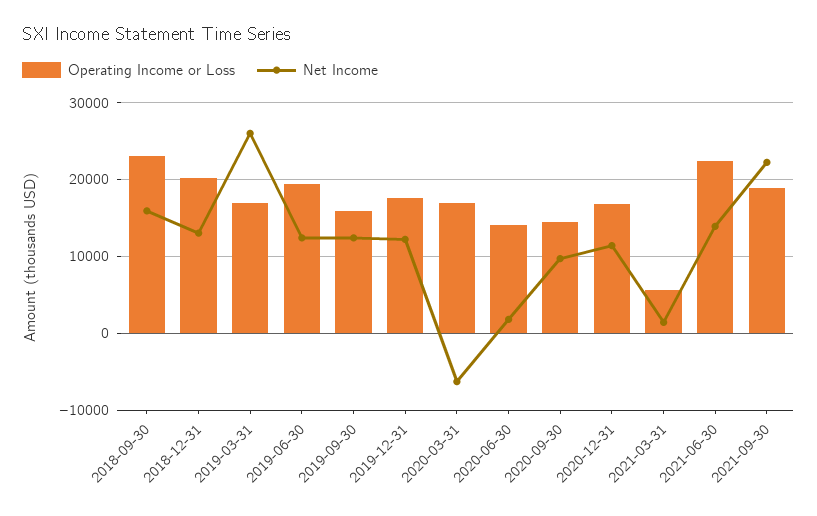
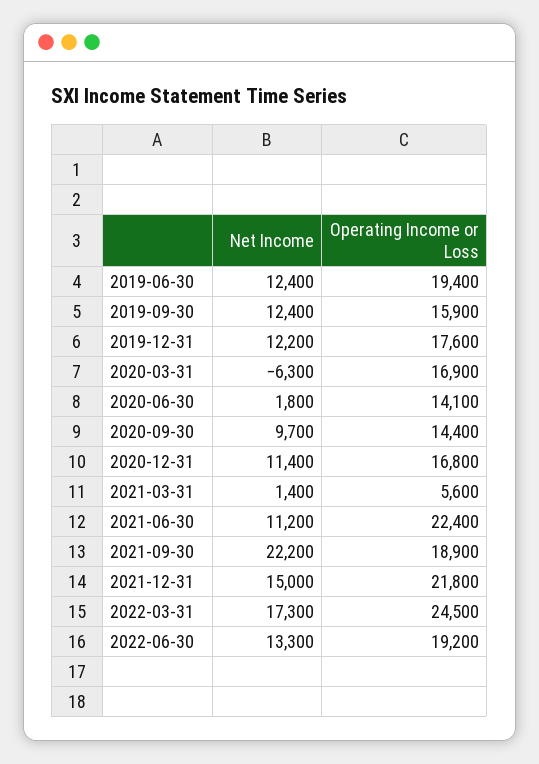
Operating Income or Loss, 2018-09-30: 23000 -> none
Net Income, 2018-09-30: 16000 -> none
Operating Income or Loss, 2018-12-31: 20000 -> none
Net Income, 2018-12-31: 13000 -> none
Operating Income or Loss, 2019-03-31: 17000 -> none
Net Income, 2019-03-31: 26000 -> none
Net Income, 2021-06-30: 14000 -> 11200
Net Income, 2021-12-31: none -> 15000
Operating Income or Loss, 2021-12-31: none -> 21800
Net Income, 2022-03-31: none -> 17300
Operating Income or Loss, 2022-03-31: none -> 24500
Net Income, 2022-06-30: none -> 13300
Operating Income or Loss, 2022-06-30: none -> 19200

